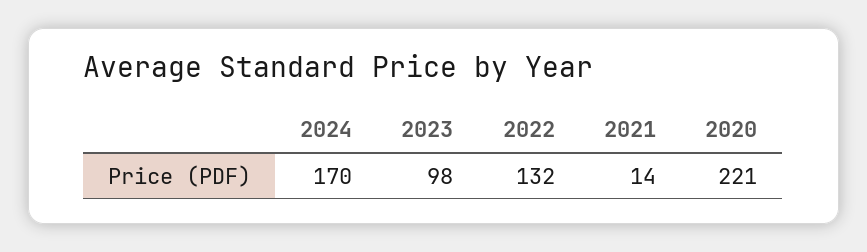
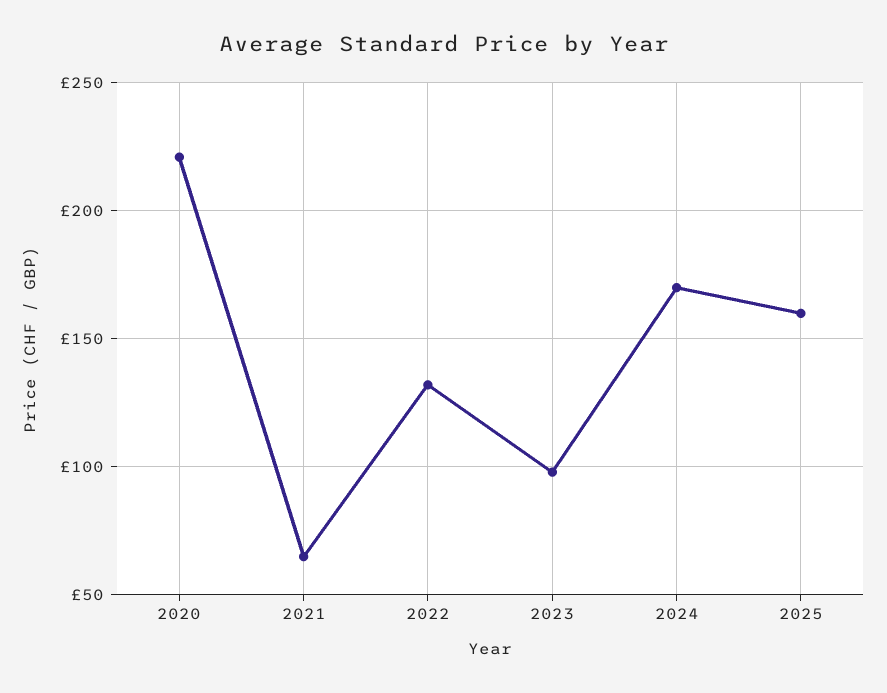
2021: 14 -> 65
2025: none -> 160

